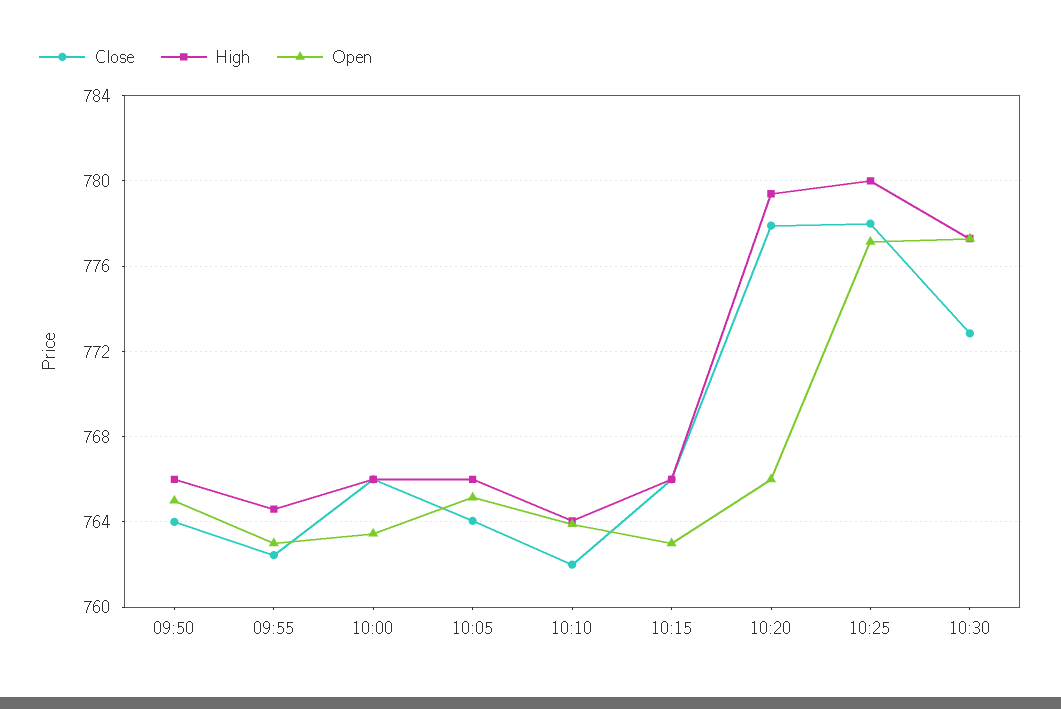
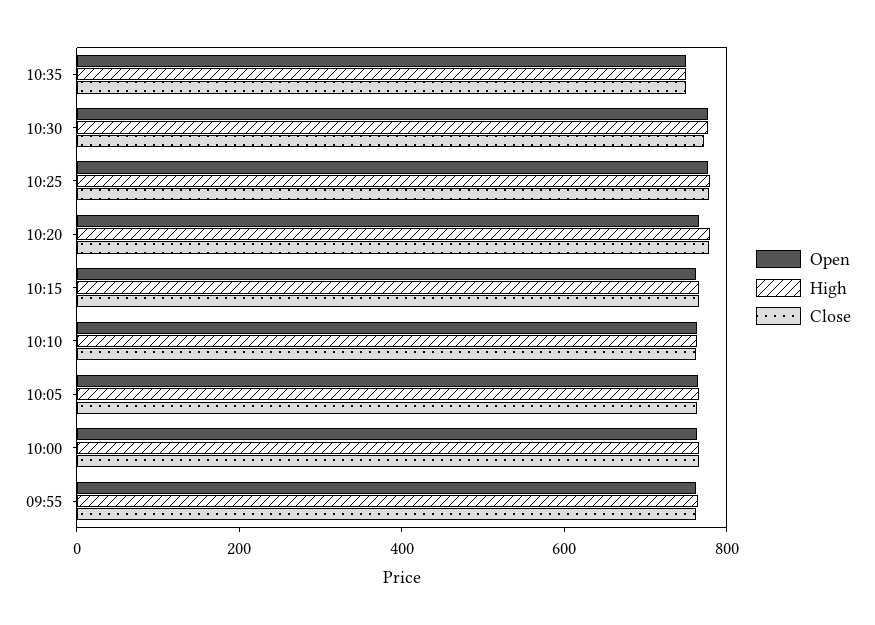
Close, 09:50: 764 -> none
High, 09:50: 766 -> none
Open, 09:50: 765 -> none
Open, 10:35: none -> 750
High, 10:35: none -> 750
Close, 10:35: none -> 750

